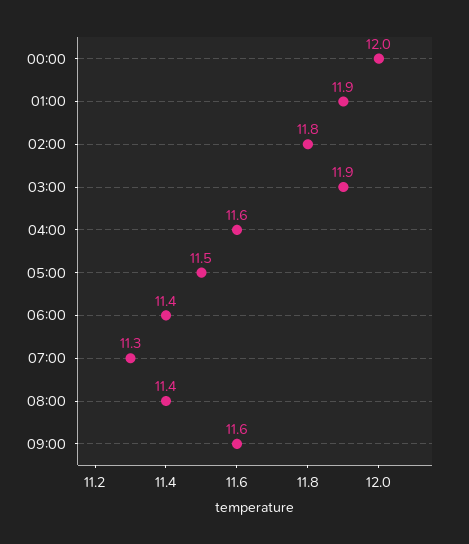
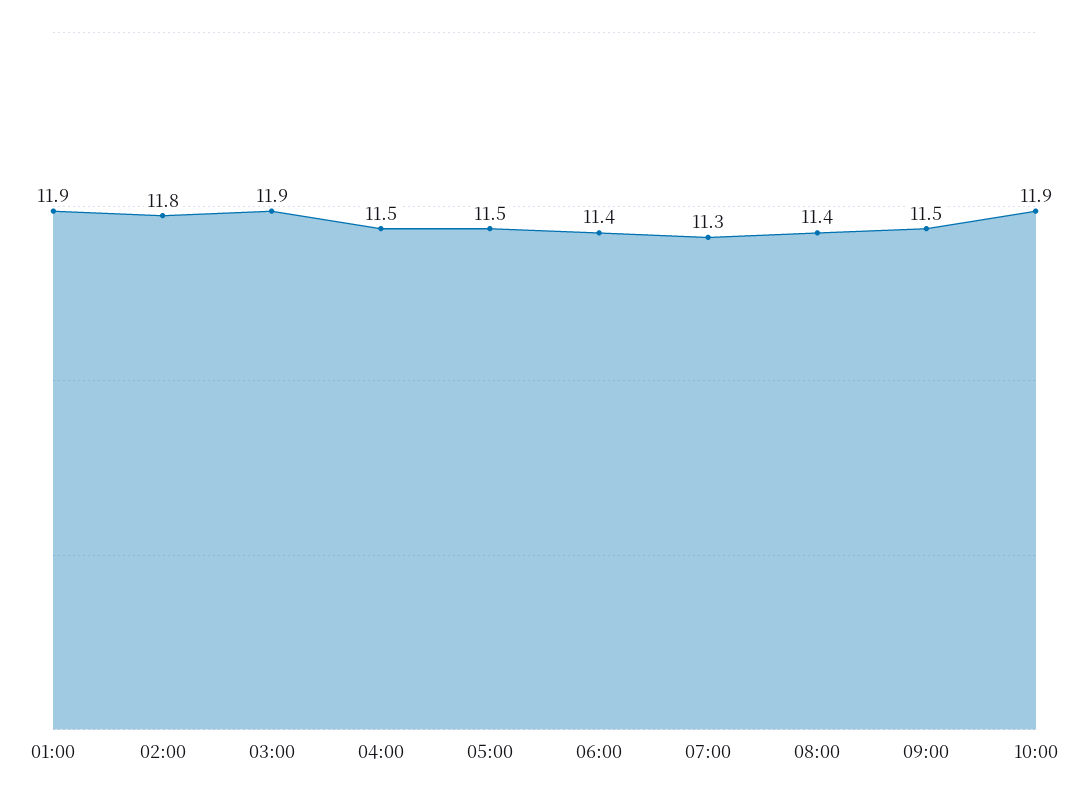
00:00: 12 -> none
04:00: 11.6 -> 11.5
09:00: 11.6 -> 11.5
10:00: none -> 11.9

